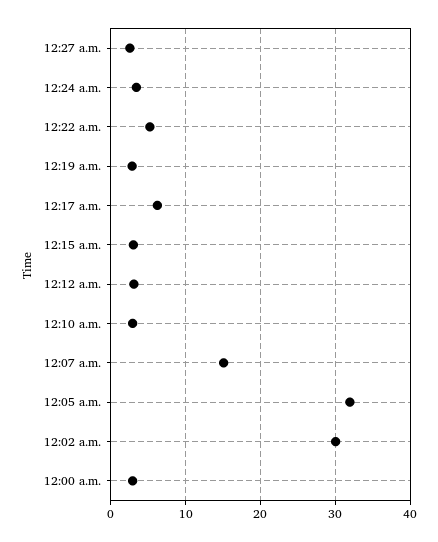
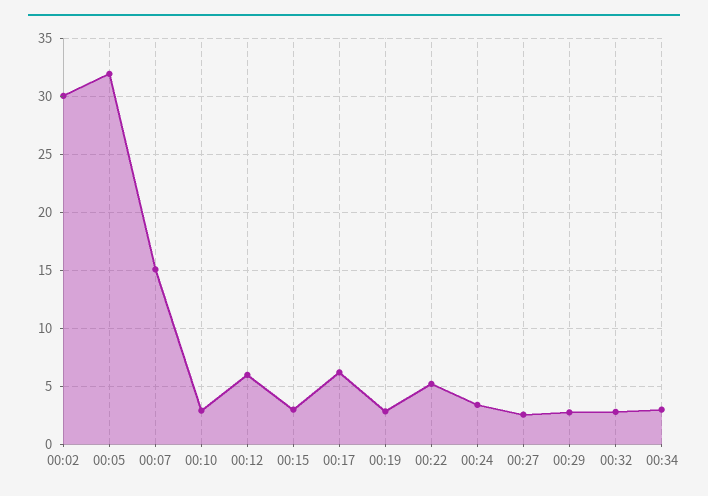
12:12 a.m.: 3 -> 6
12:00 a.m.: 3 -> none
00:29: none -> 3
00:32: none -> 3
00:34: none -> 3

